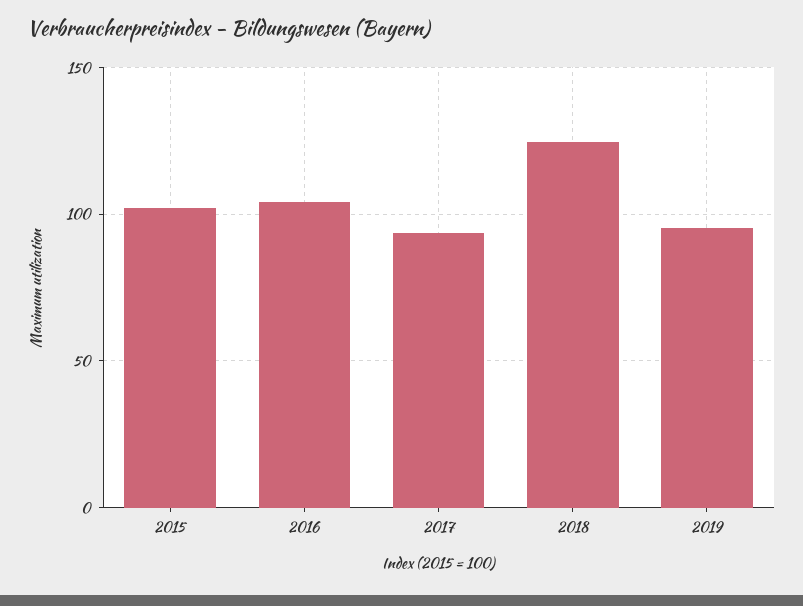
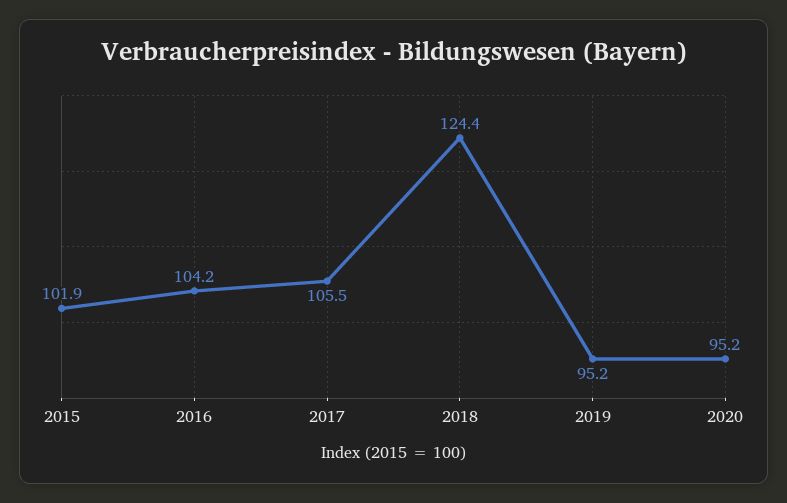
2017: 95 -> 105.5
2020: none -> 95.2

